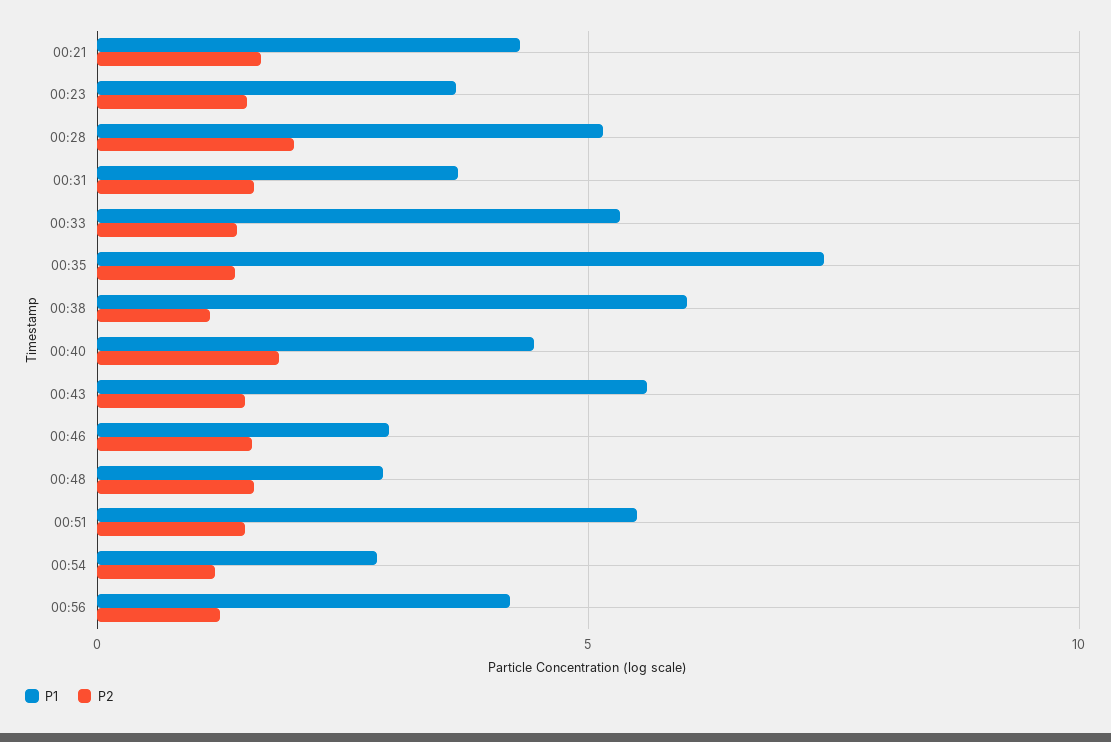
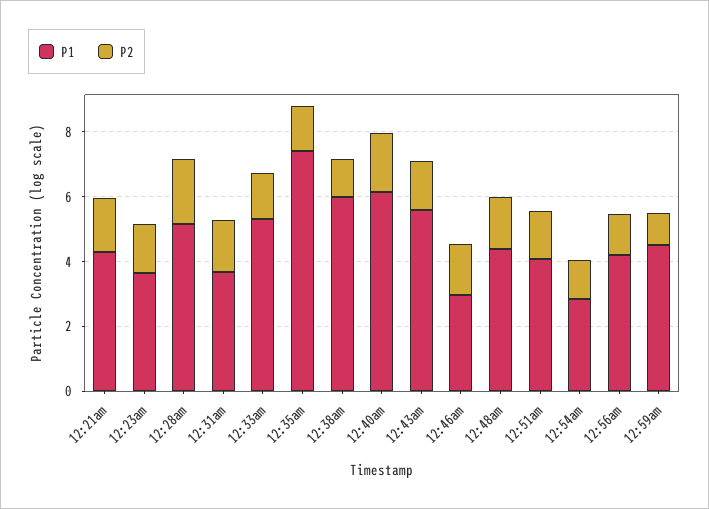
P1, 00:40: 4.5 -> 6
P1, 00:48: 3 -> 4.5
P1, 00:51: 5.5 -> 4
P1, 12:59am: none -> 4.5
P2, 12:59am: none -> 1

